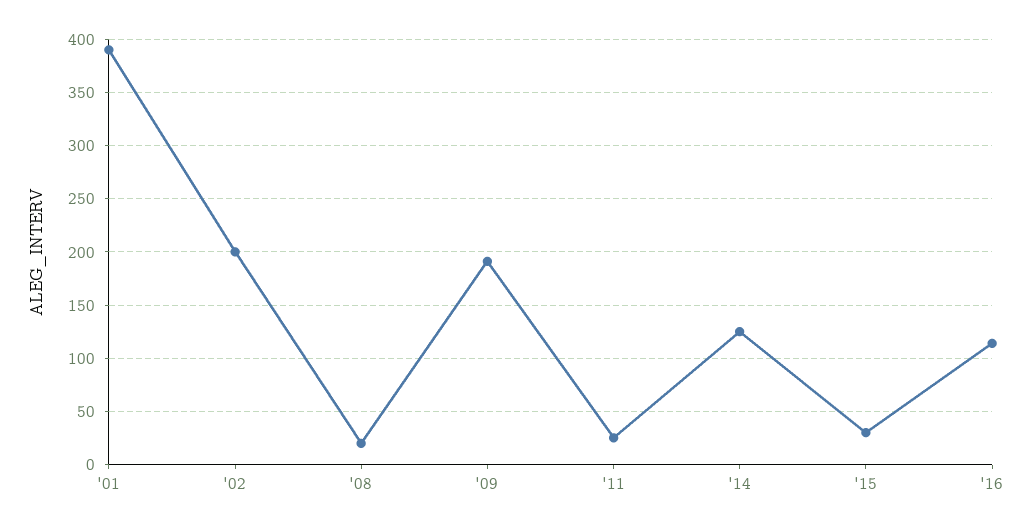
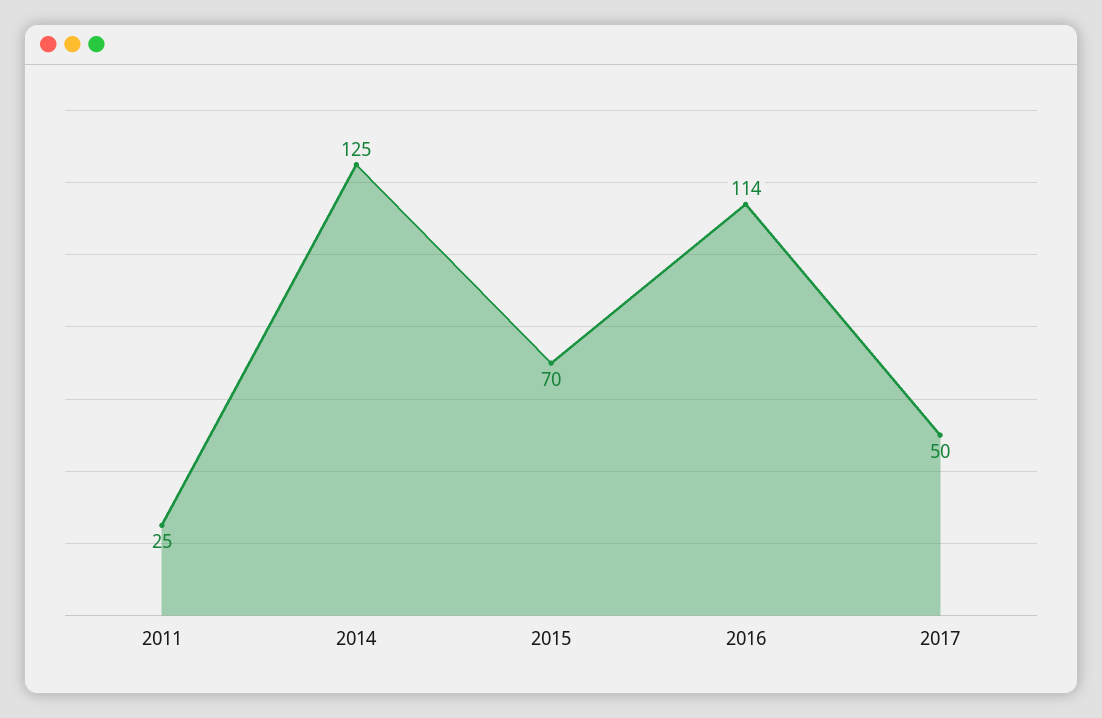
'01: 390 -> none
'02: 200 -> none
'08: 20 -> none
'09: 190 -> none
'15: 30 -> 70
2017: none -> 50

